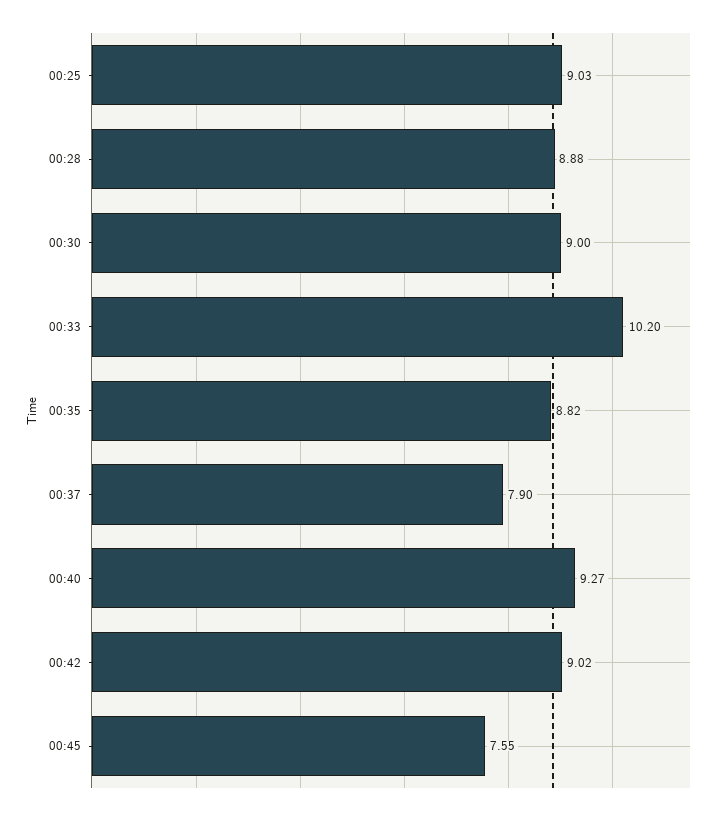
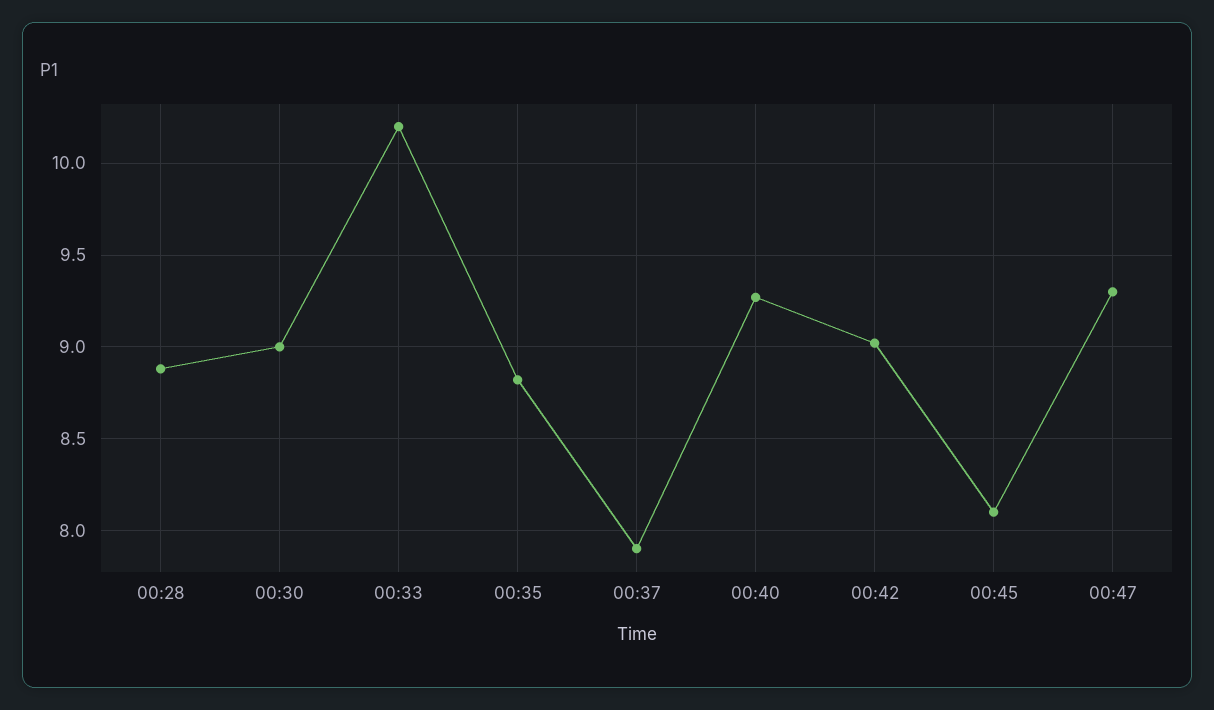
00:25: 9.03 -> none
00:45: 7.55 -> 8.1
00:47: none -> 9.3

